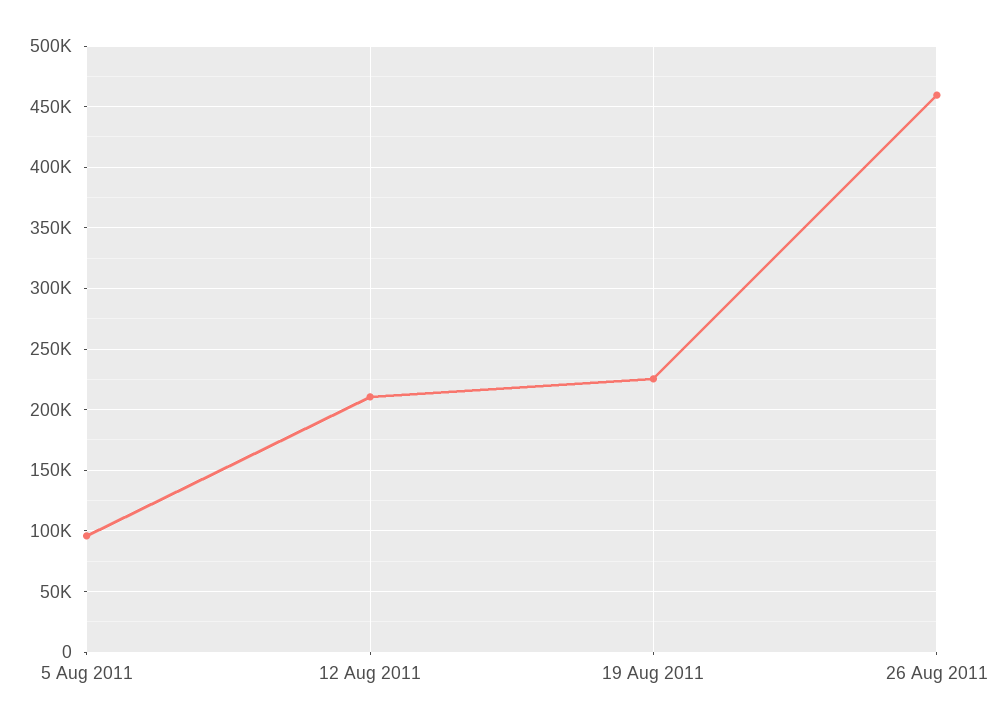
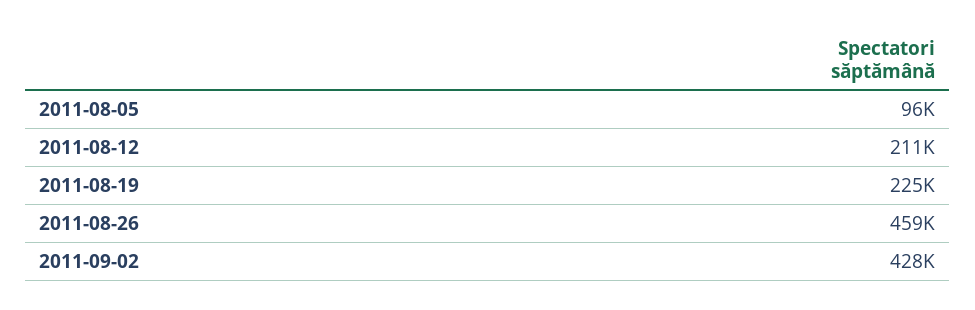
2011-09-02: none -> 428000

